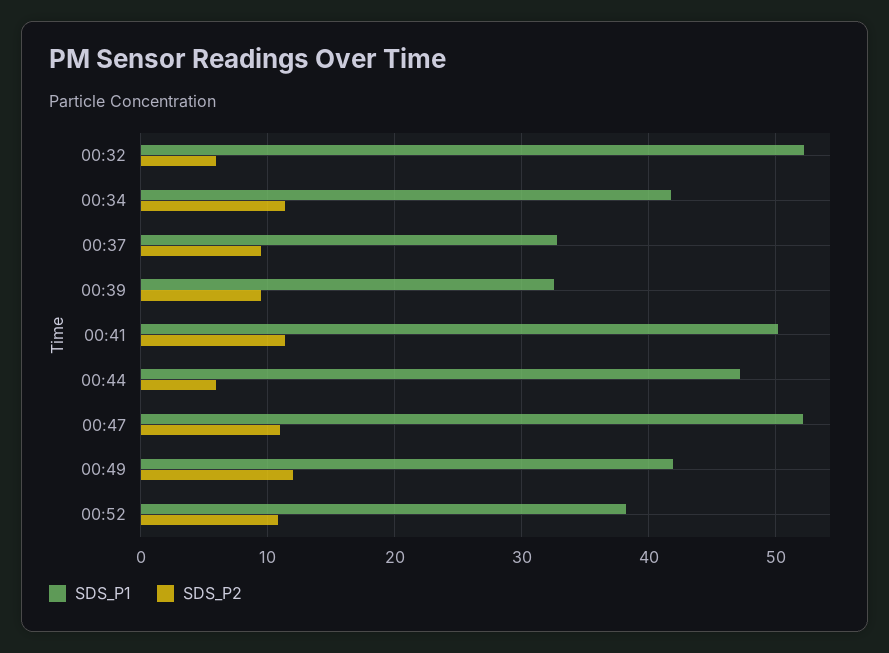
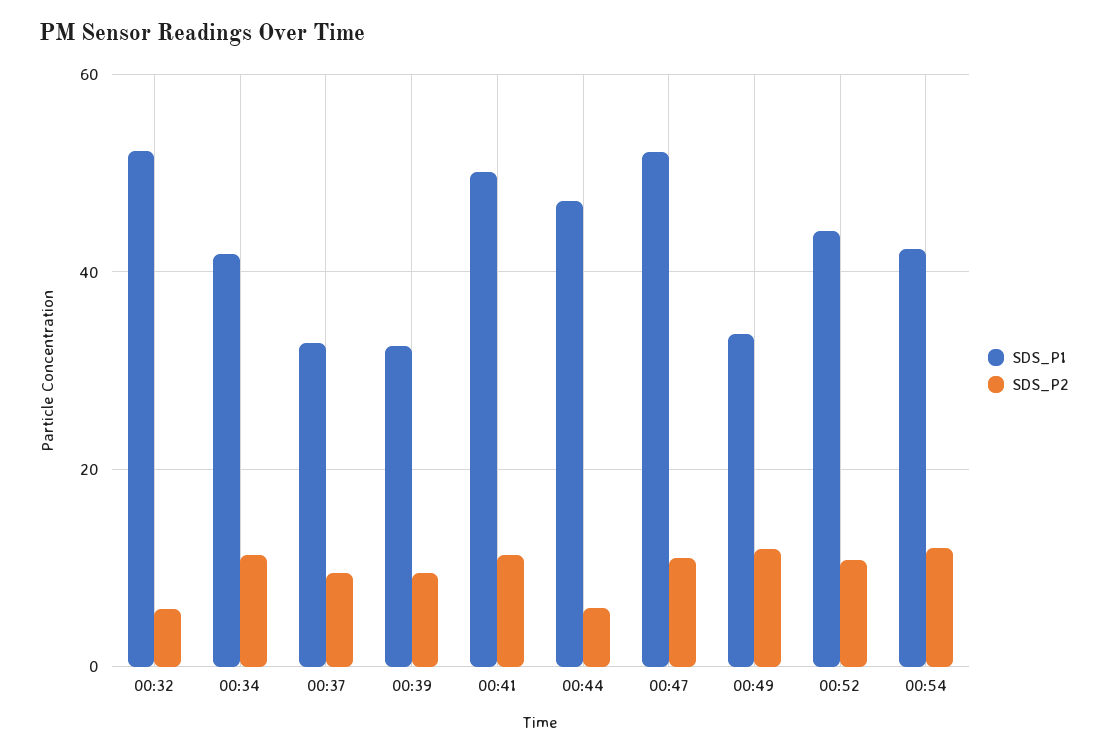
SDS_P1, 00:49: 42 -> 34
SDS_P1, 00:52: 38 -> 44
SDS_P1, 00:54: none -> 42
SDS_P2, 00:54: none -> 12

